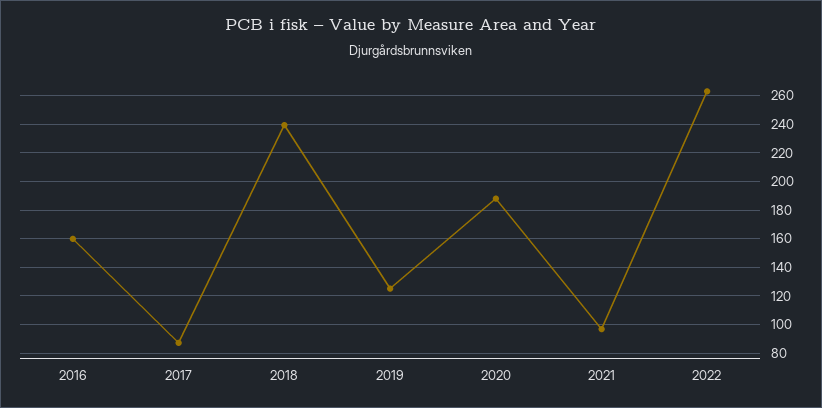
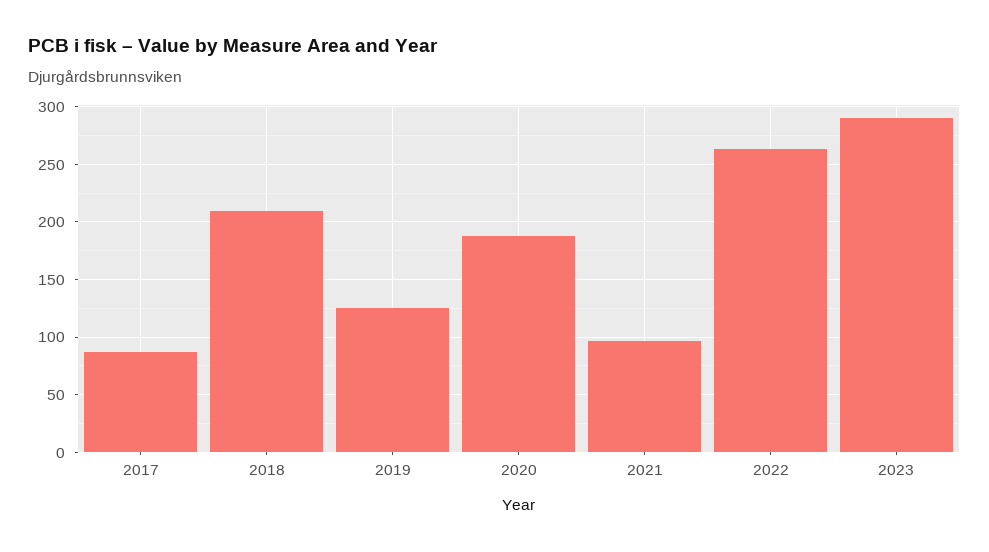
2016: 160 -> none
2018: 240 -> 210
2023: none -> 290

